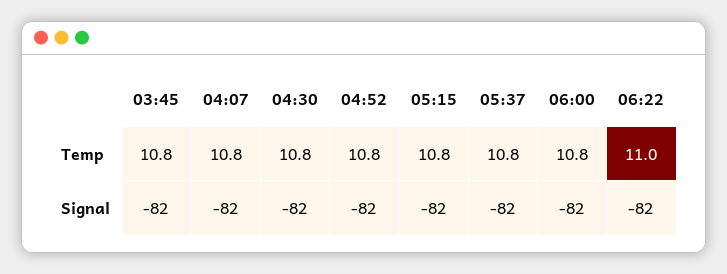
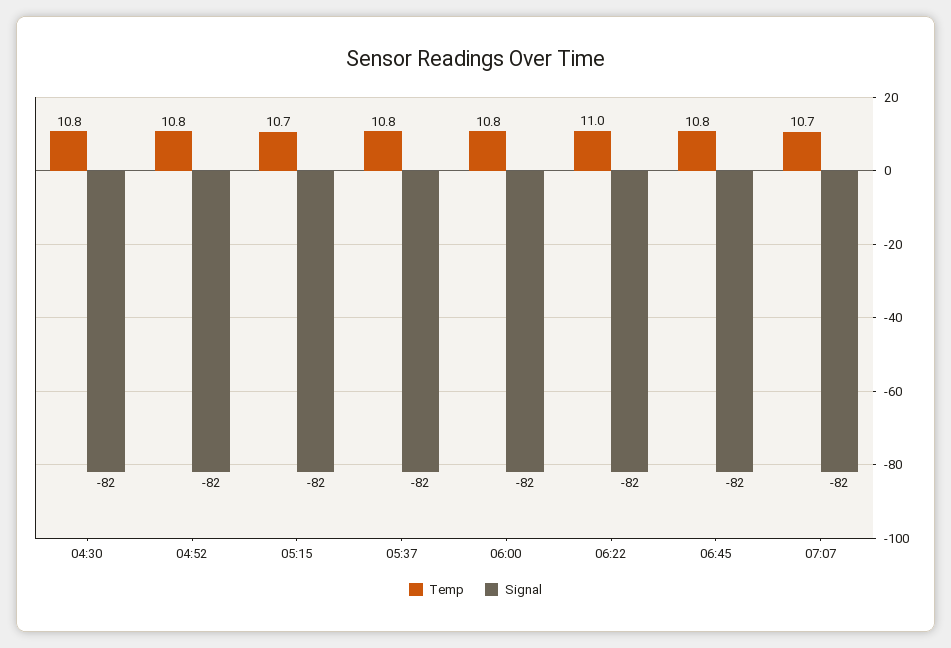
Temp, 03:45: 10.8 -> none
Temp, 04:07: 10.8 -> none
Temp, 05:15: 10.8 -> 10.7
Signal, 03:45: -82 -> none
Signal, 04:07: -82 -> none
Temp, 06:45: none -> 10.8
Signal, 06:45: none -> -82
Temp, 07:07: none -> 10.7
Signal, 07:07: none -> -82

